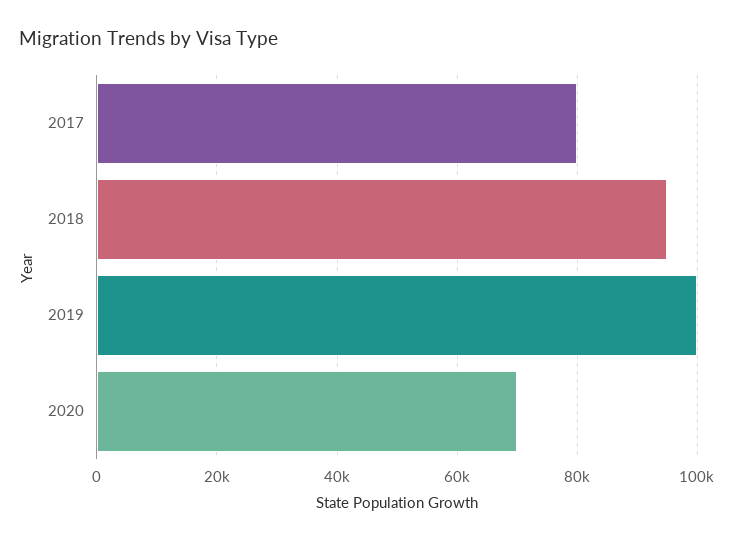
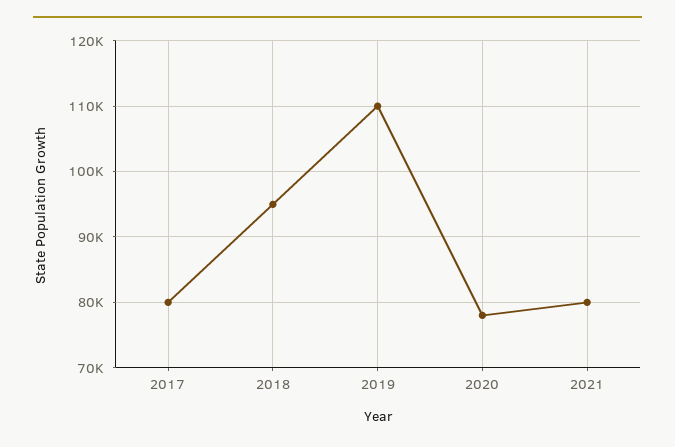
2019: 100000 -> 110000
2020: 70000 -> 78000
2021: none -> 80000

